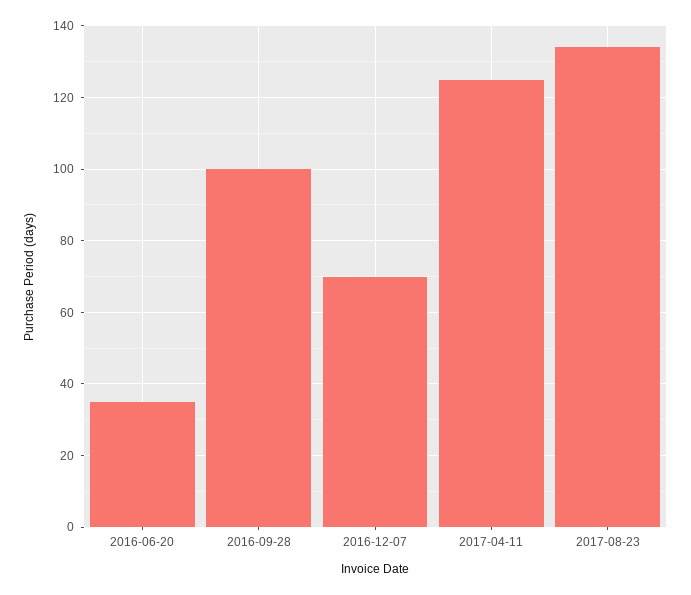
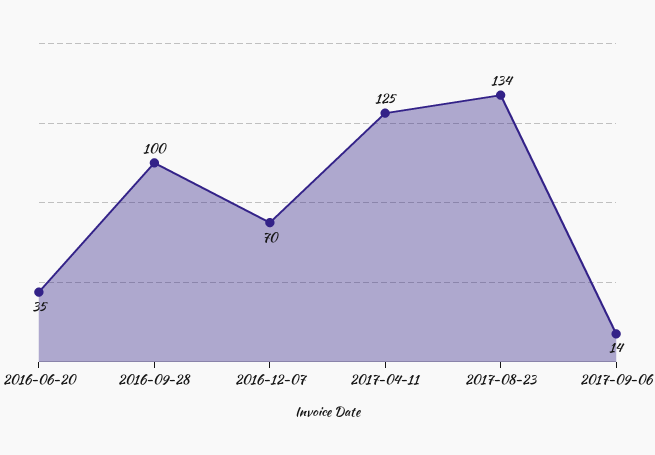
2017-09-06: none -> 14

